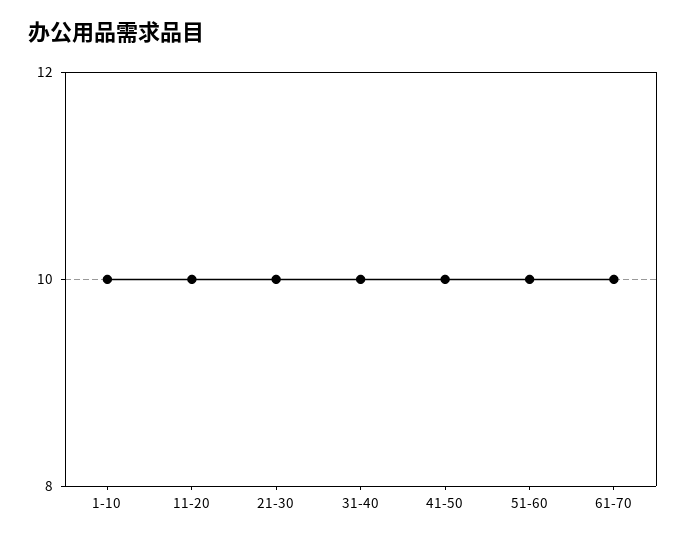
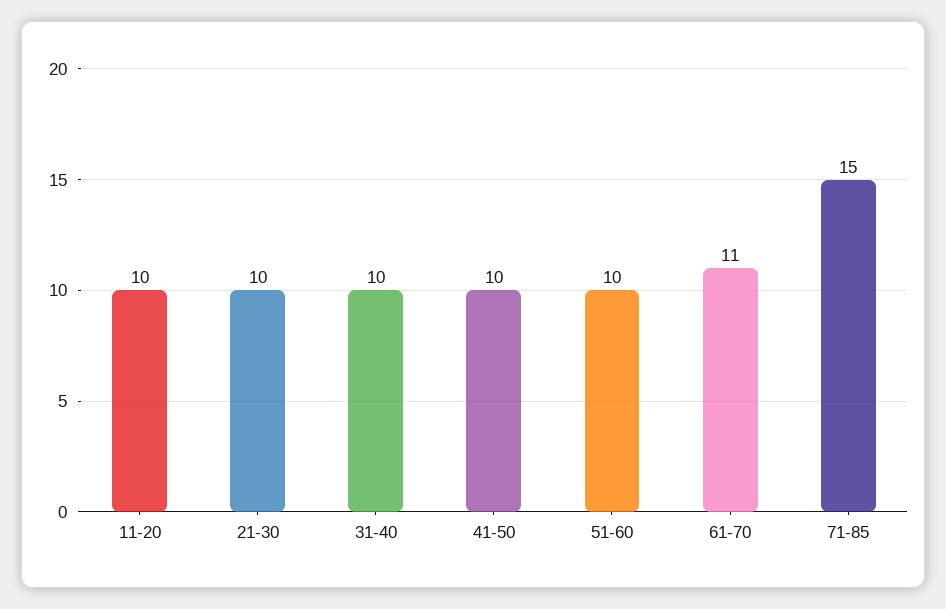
1-10: 10 -> none
61-70: 10 -> 11
71-85: none -> 15

